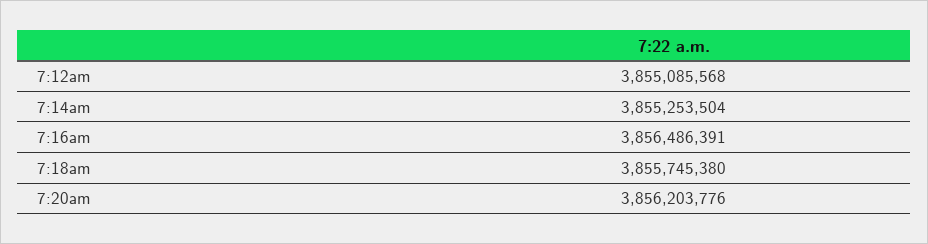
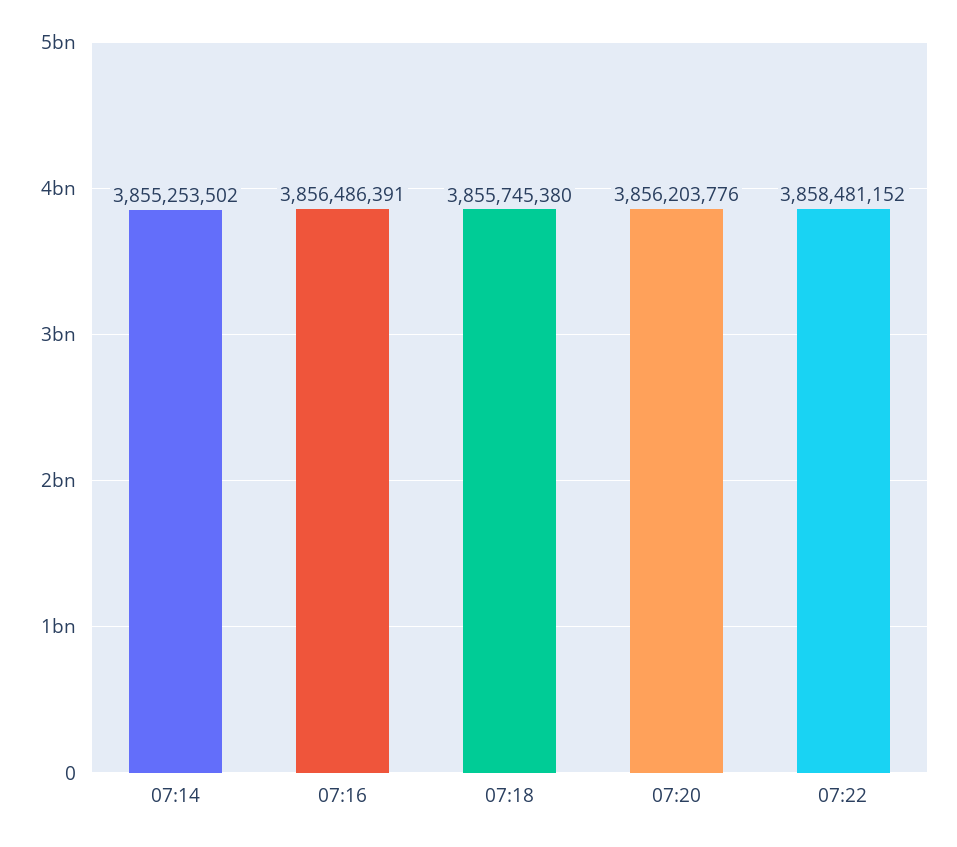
7:12am: 3855085568 -> none
7:14am: 3855253504 -> 3855253502
07:22: none -> 3858481152

